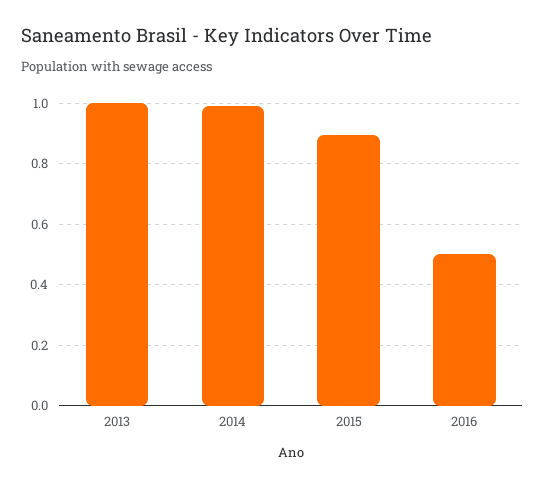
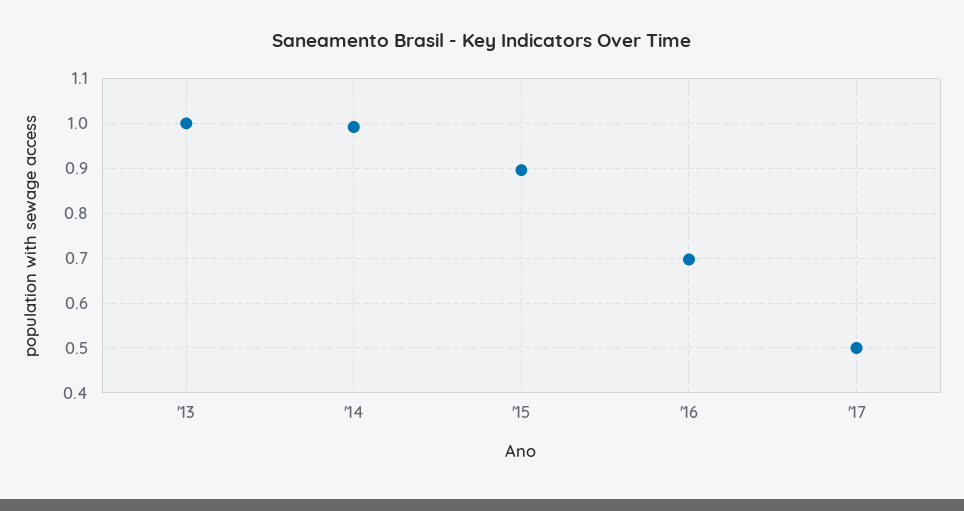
2016: 0.5 -> 0.7
'17: none -> 0.5

